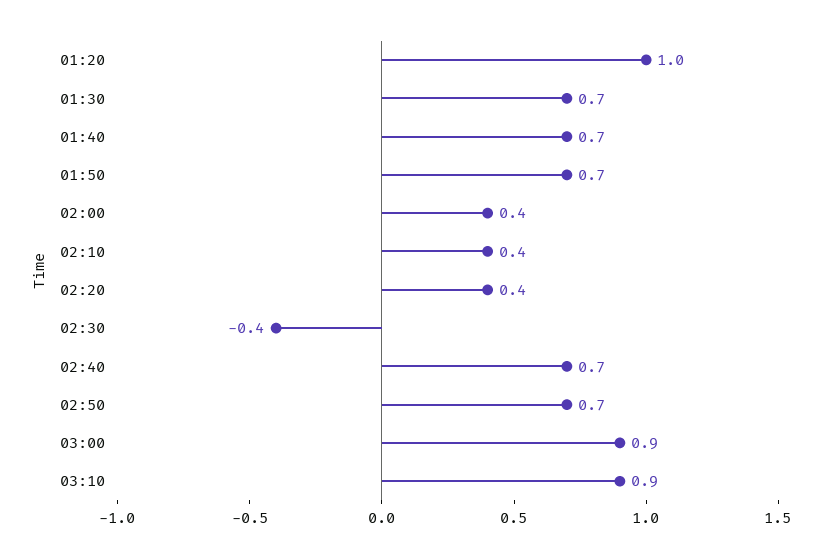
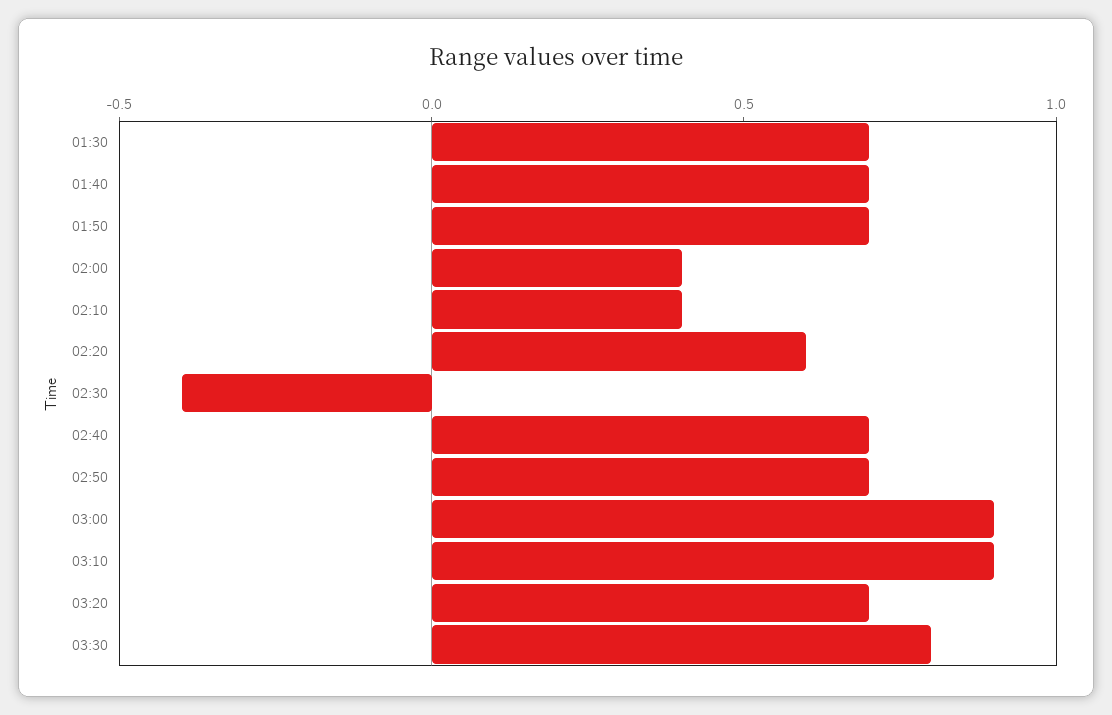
01:20: 1 -> none
02:20: 0.4 -> 0.6
03:20: none -> 0.7
03:30: none -> 0.8

